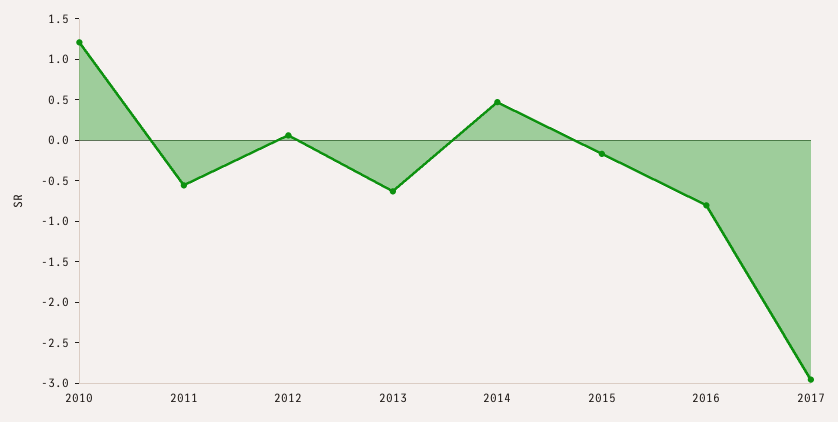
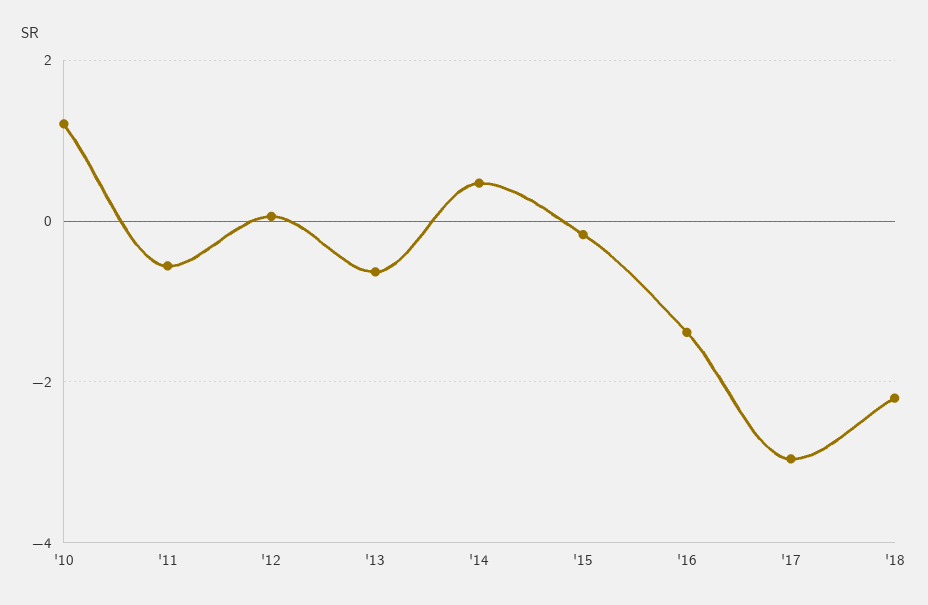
2016: -0.8 -> -1.4
'18: none -> -2.2

